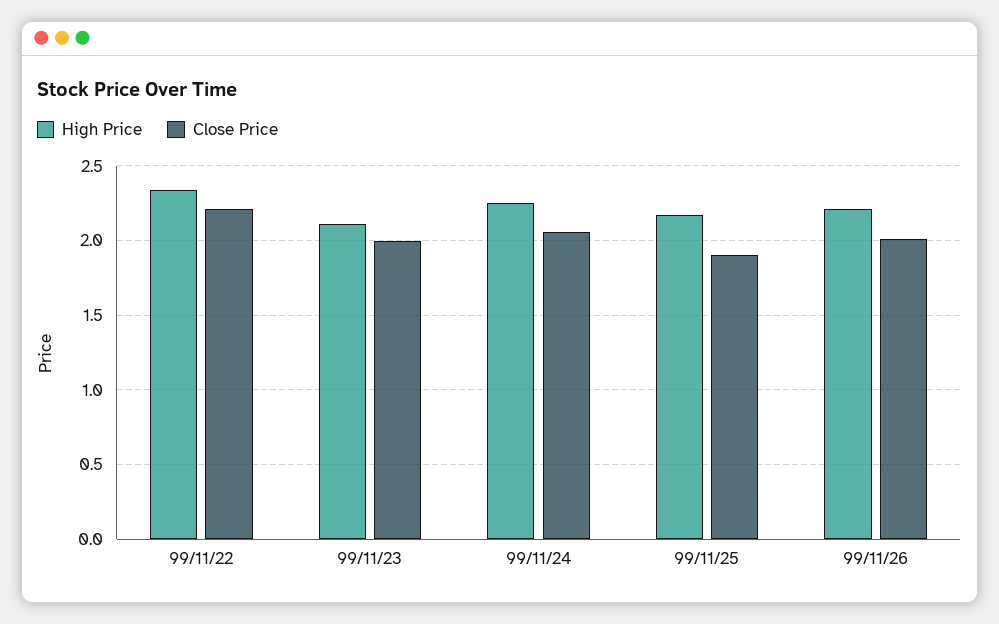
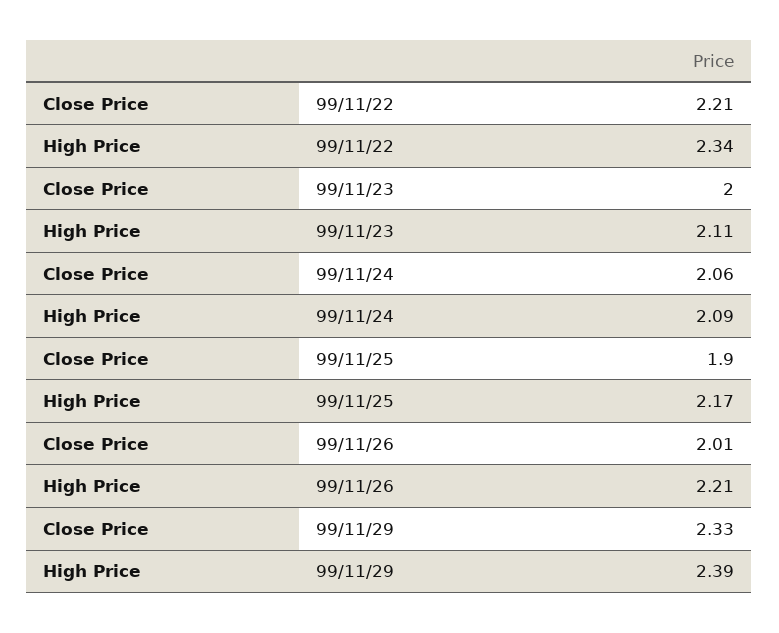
High Price, 99/11/24: 2.25 -> 2.09
Close Price, 99/11/29: none -> 2.33
High Price, 99/11/29: none -> 2.39

